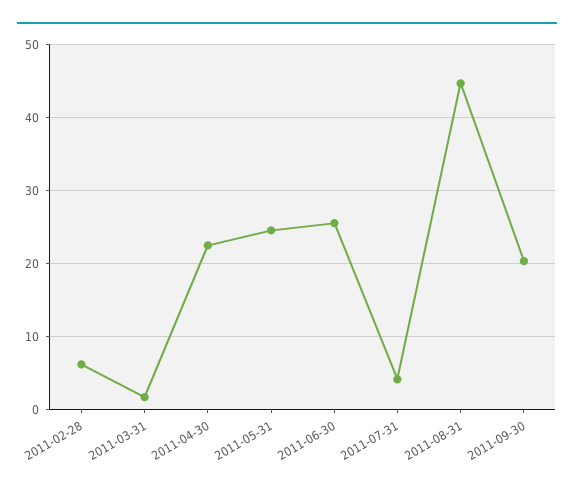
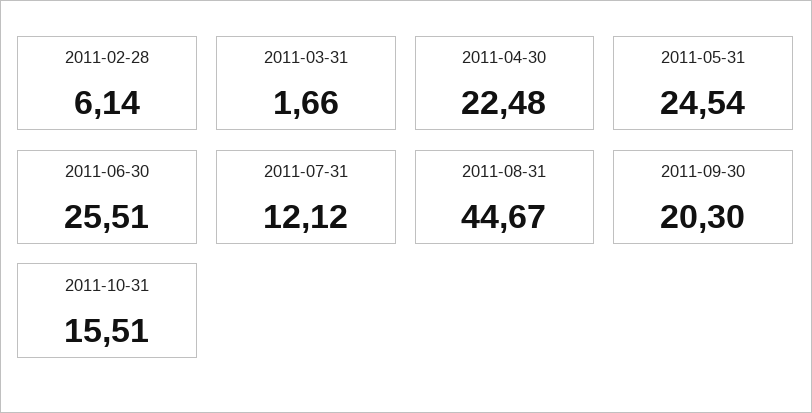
2011-07-31: 4 -> 12.12
2011-10-31: none -> 15.51

